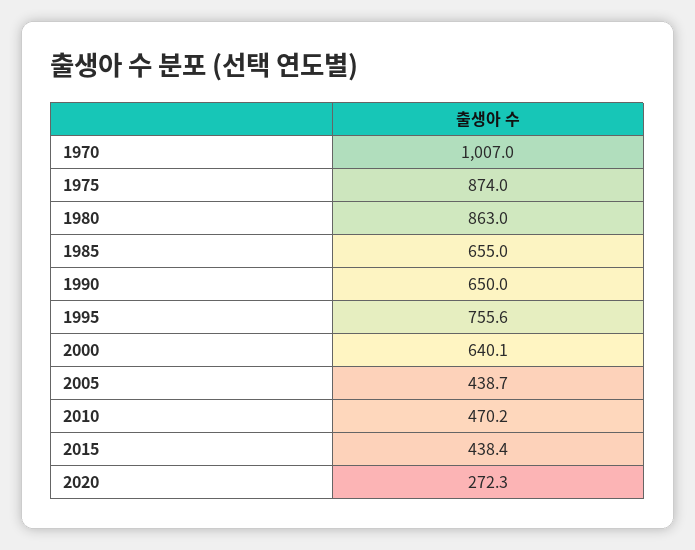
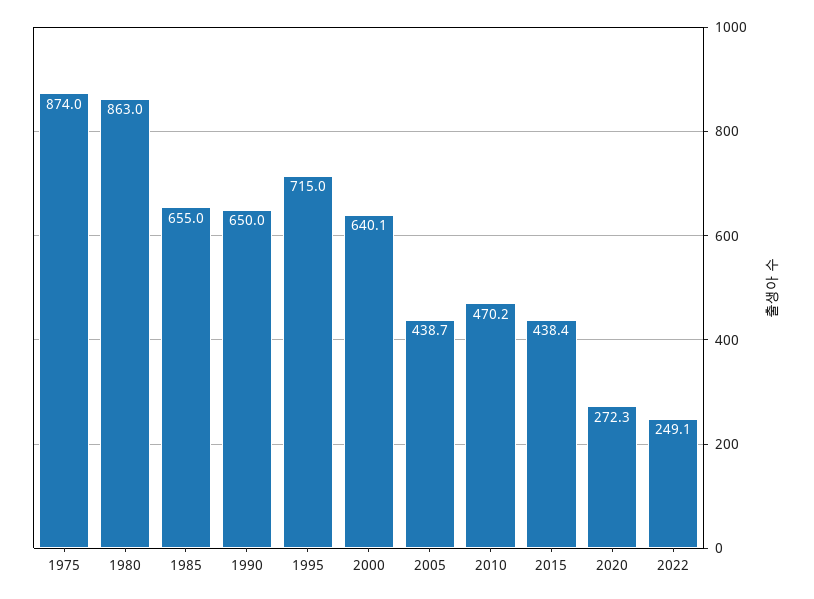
1970: 1007 -> none
1995: 755.6 -> 715
2022: none -> 249.1

